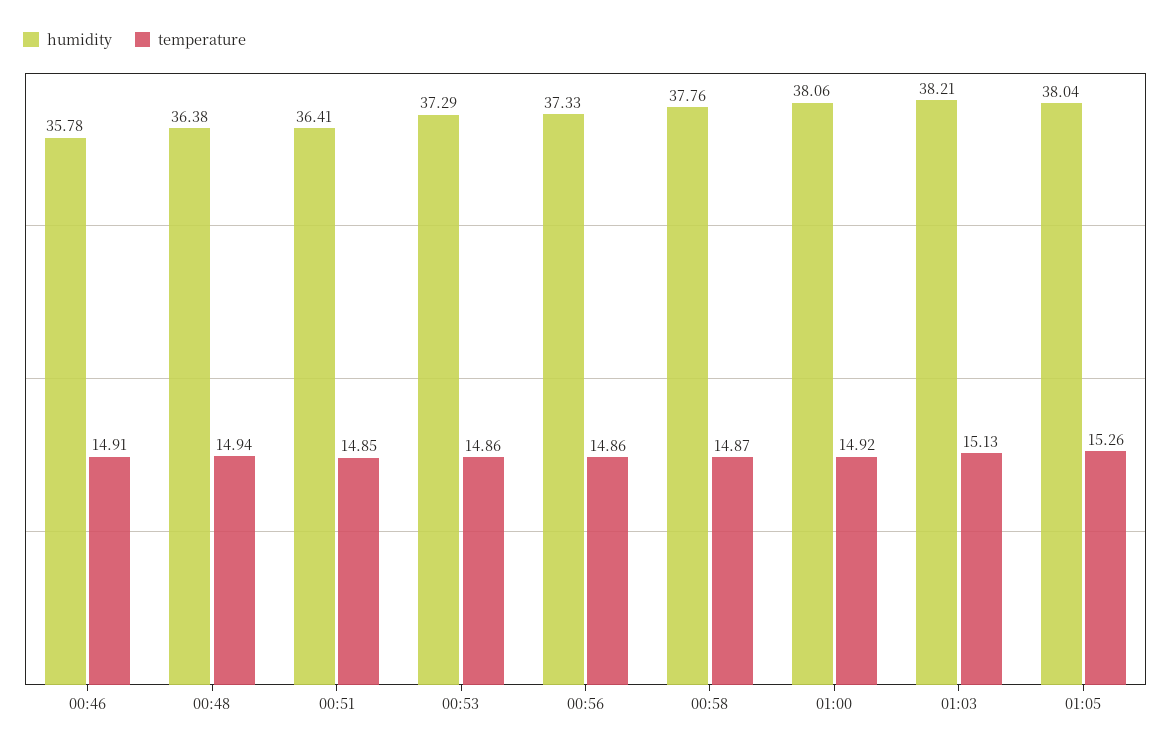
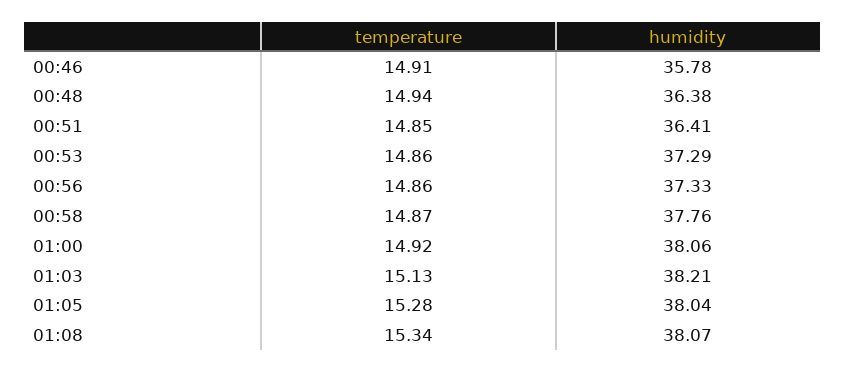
temperature, 01:05: 15.26 -> 15.28
temperature, 01:08: none -> 15.34
humidity, 01:08: none -> 38.07

